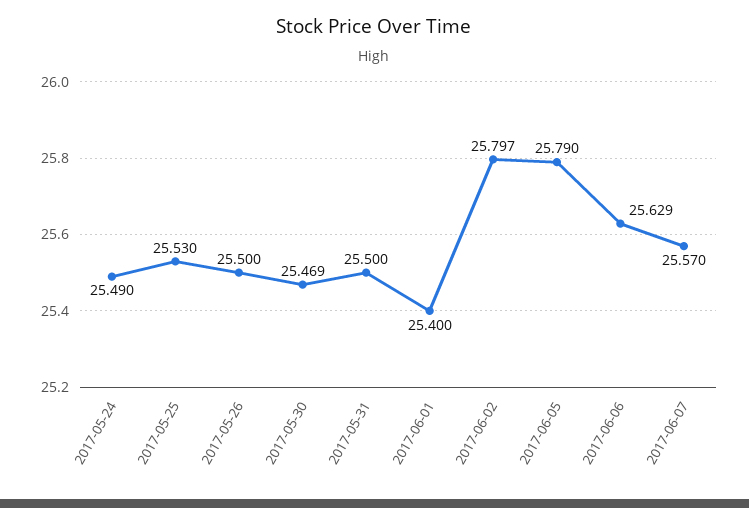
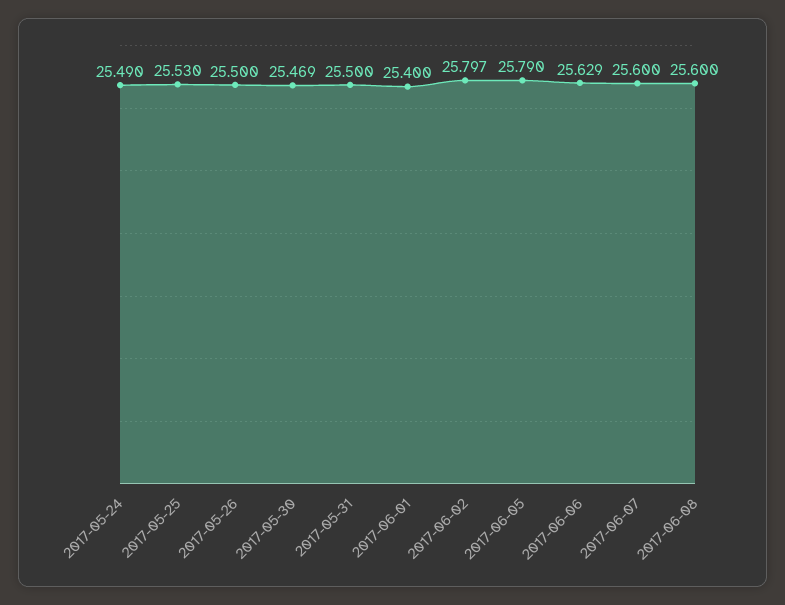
2017-06-07: 25.57 -> 25.6
2017-06-08: none -> 25.6

